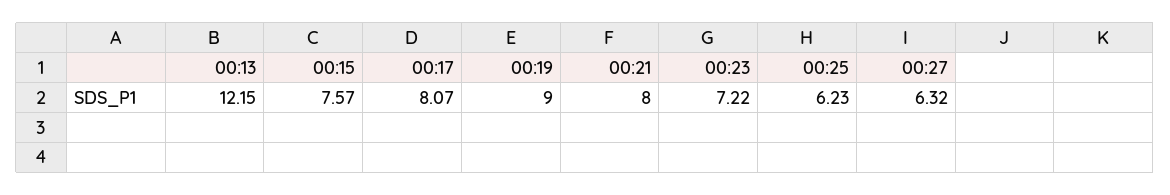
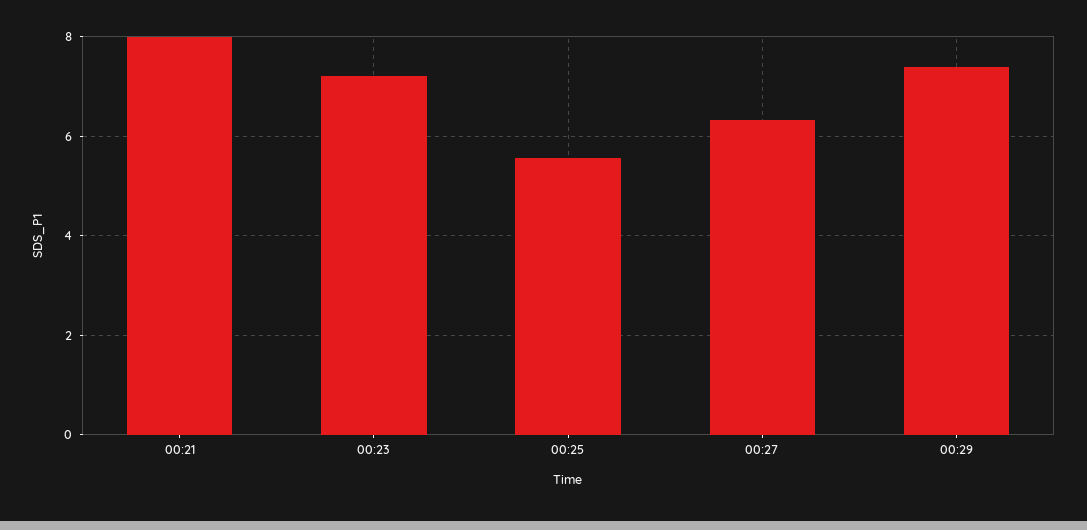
00:13: 12.15 -> none
00:15: 7.57 -> none
00:17: 8.07 -> none
00:19: 9 -> none
00:25: 6.23 -> 5.6
00:29: none -> 7.4

